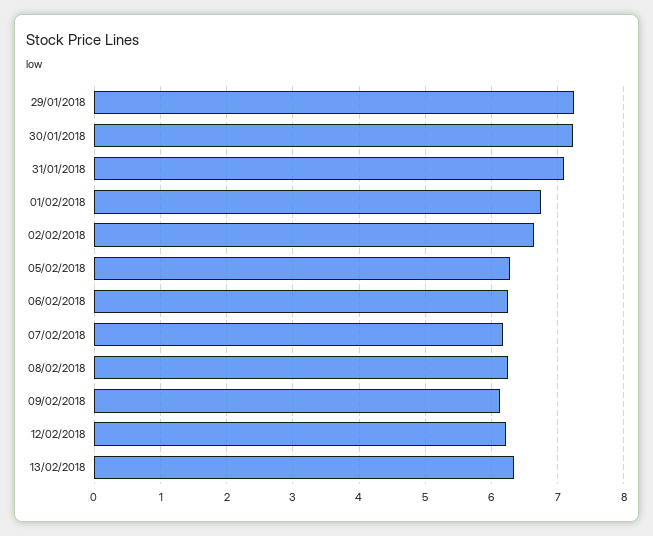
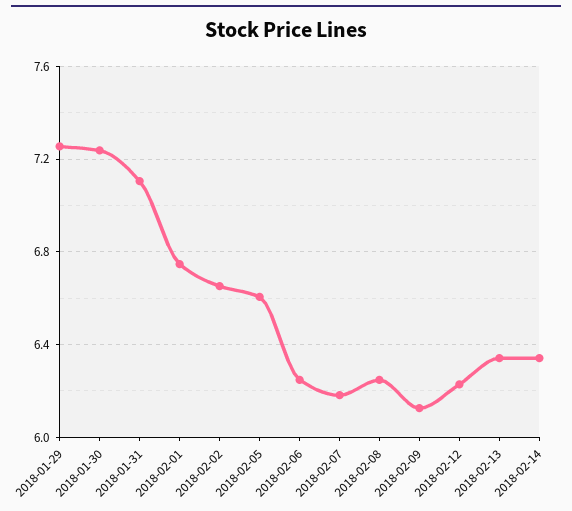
05/02/2018: 6.3 -> 6.6
2018-02-14: none -> 6.35

